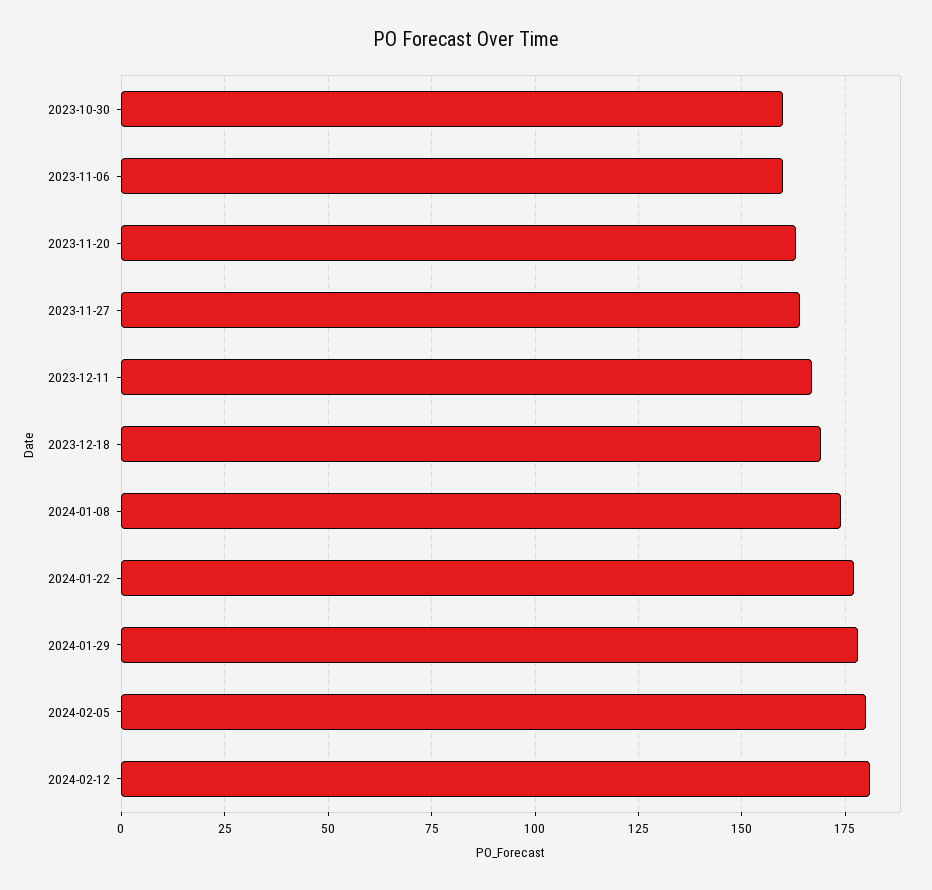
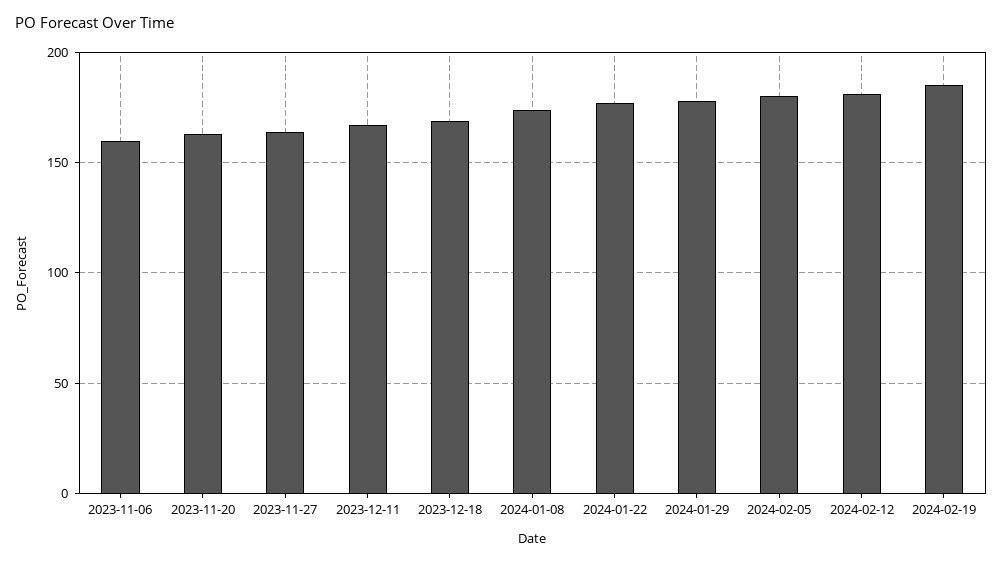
2023-10-30: 160 -> none
2024-02-19: none -> 185

